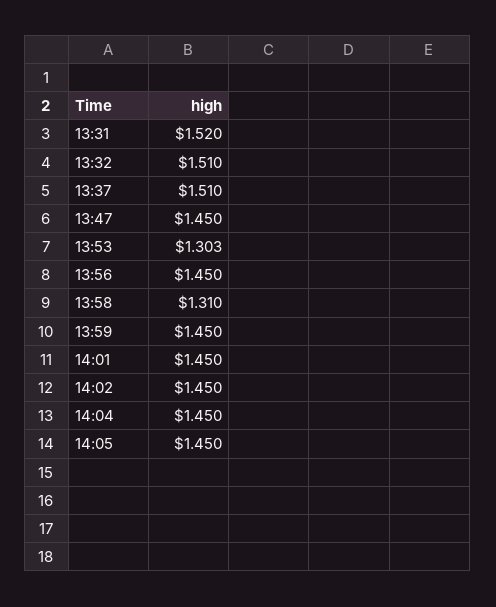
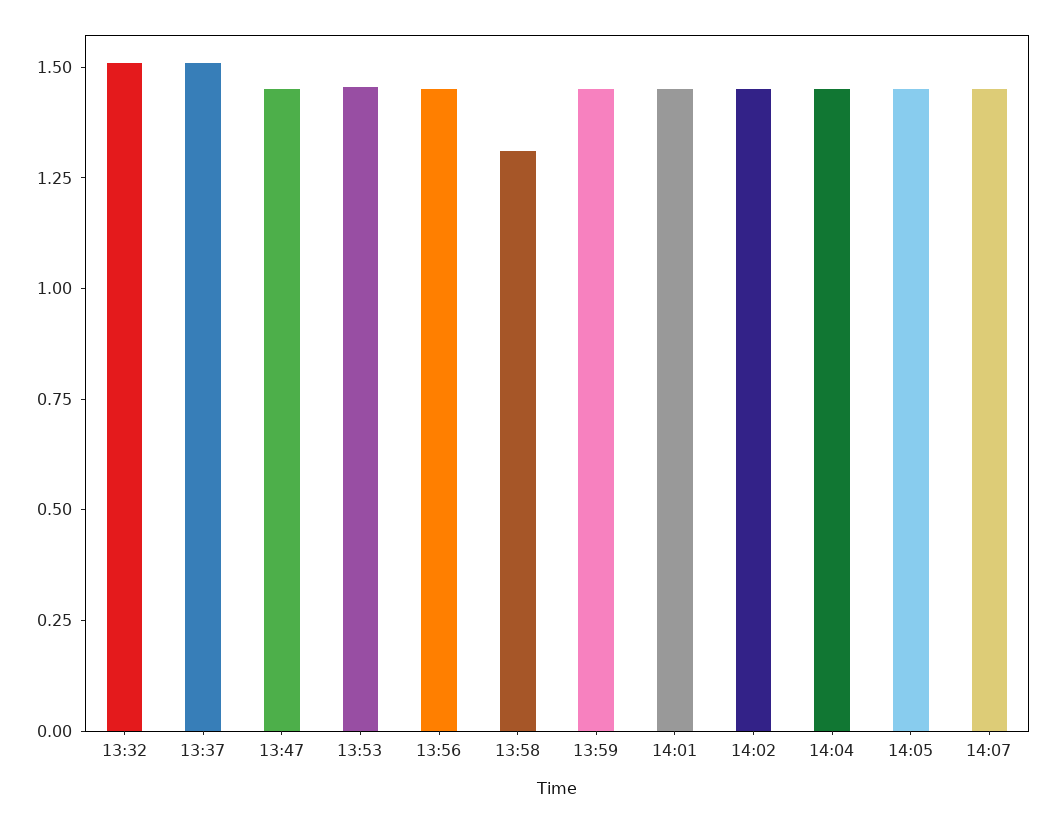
13:31: 1.52 -> none
13:53: 1.303 -> 1.45
14:07: none -> 1.45

